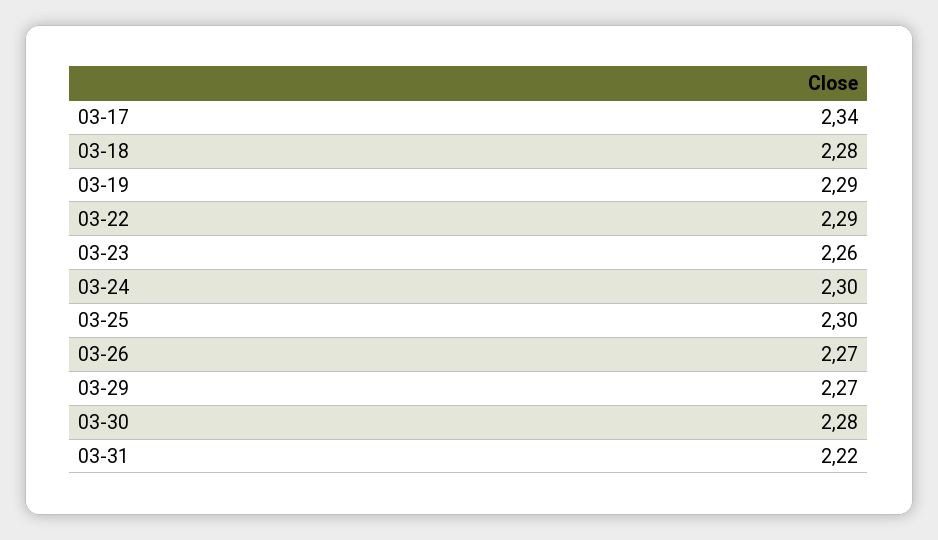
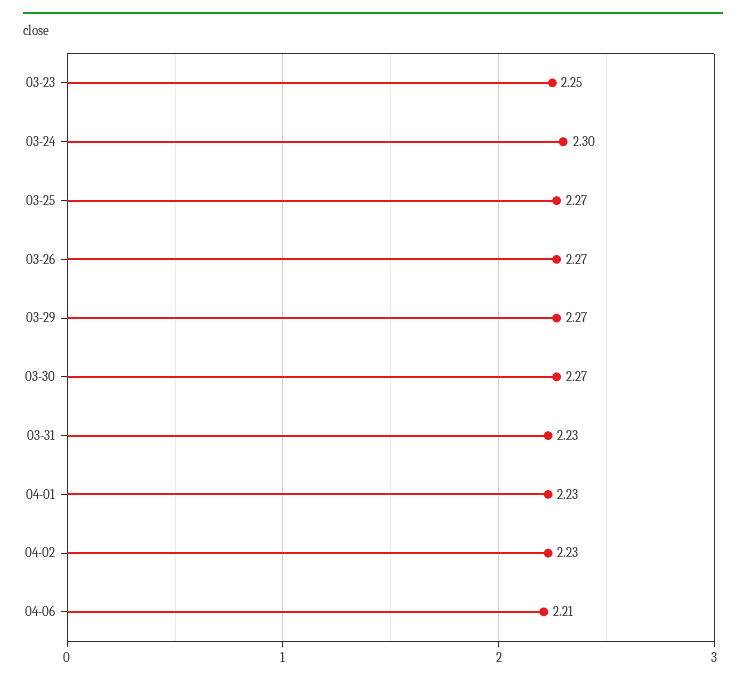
03-17: 2.34 -> none
03-18: 2.28 -> none
03-19: 2.29 -> none
03-22: 2.29 -> none
03-23: 2.26 -> 2.25
03-25: 2.3 -> 2.27
03-30: 2.28 -> 2.27
03-31: 2.22 -> 2.23
04-01: none -> 2.23
04-02: none -> 2.23
04-06: none -> 2.21

